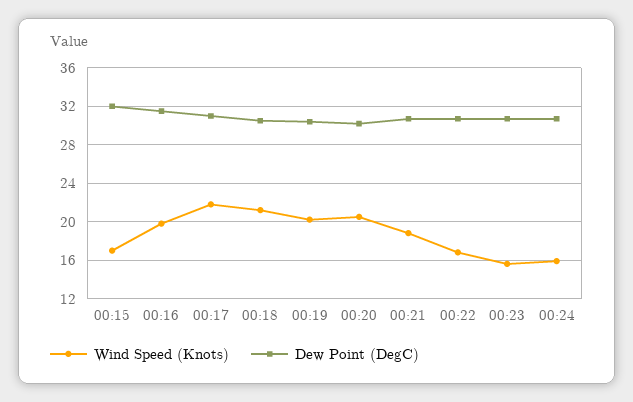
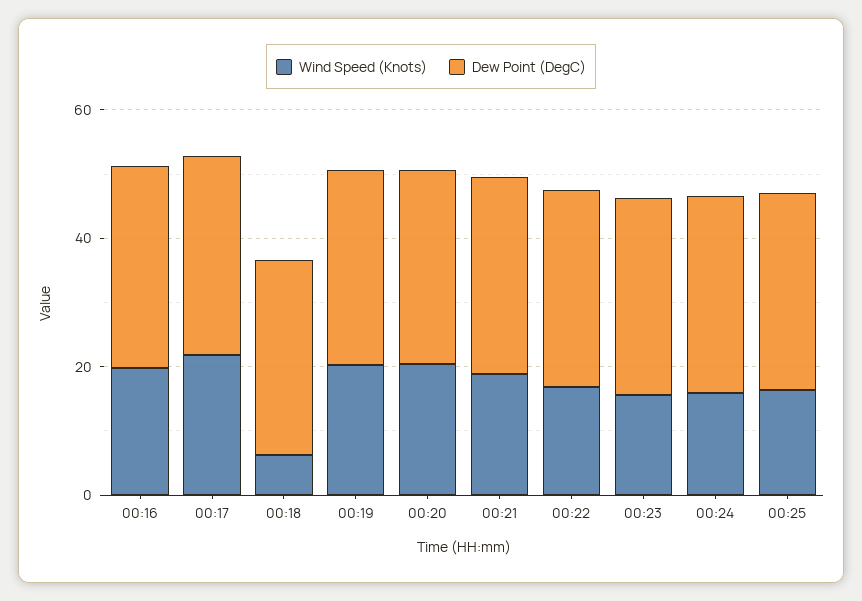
Wind Speed (Knots), 00:15: 17 -> none
Dew Point (DegC), 00:15: 32 -> none
Wind Speed (Knots), 00:18: 21 -> 5
Wind Speed (Knots), 00:25: none -> 15
Dew Point (DegC), 00:25: none -> 30

